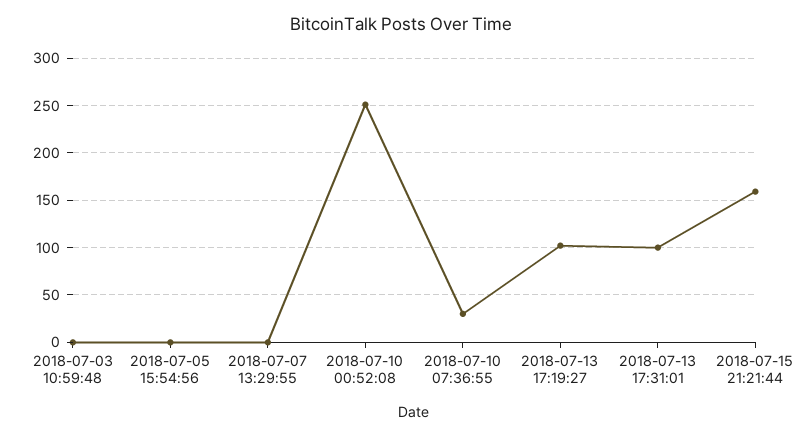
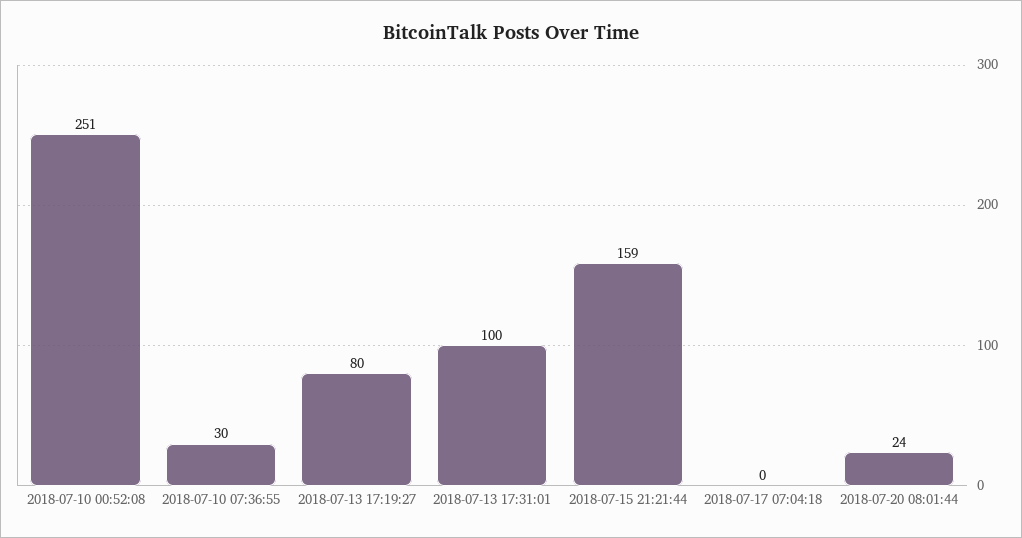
2018-07-03 10:59:48: 0 -> none
2018-07-05 15:54:56: 0 -> none
2018-07-07 13:29:55: 0 -> none
2018-07-13 17:19:27: 100 -> 80
2018-07-17 07:04:18: none -> 0
2018-07-20 08:01:44: none -> 24

